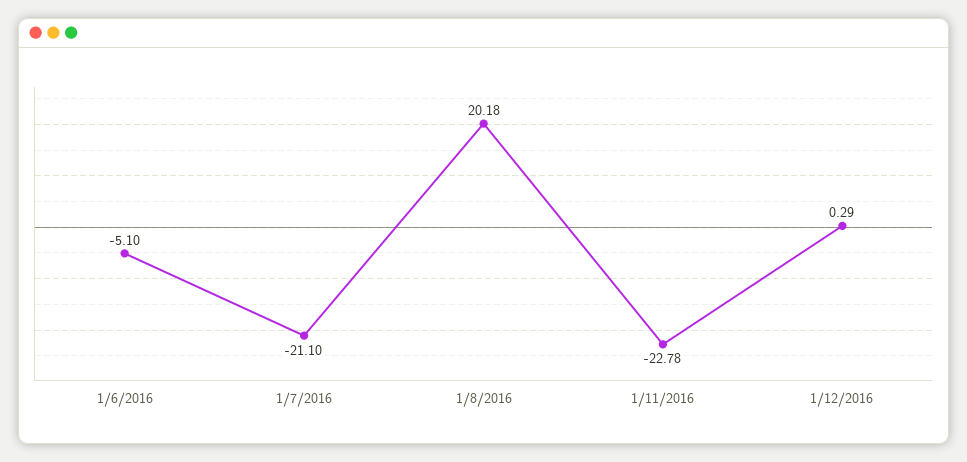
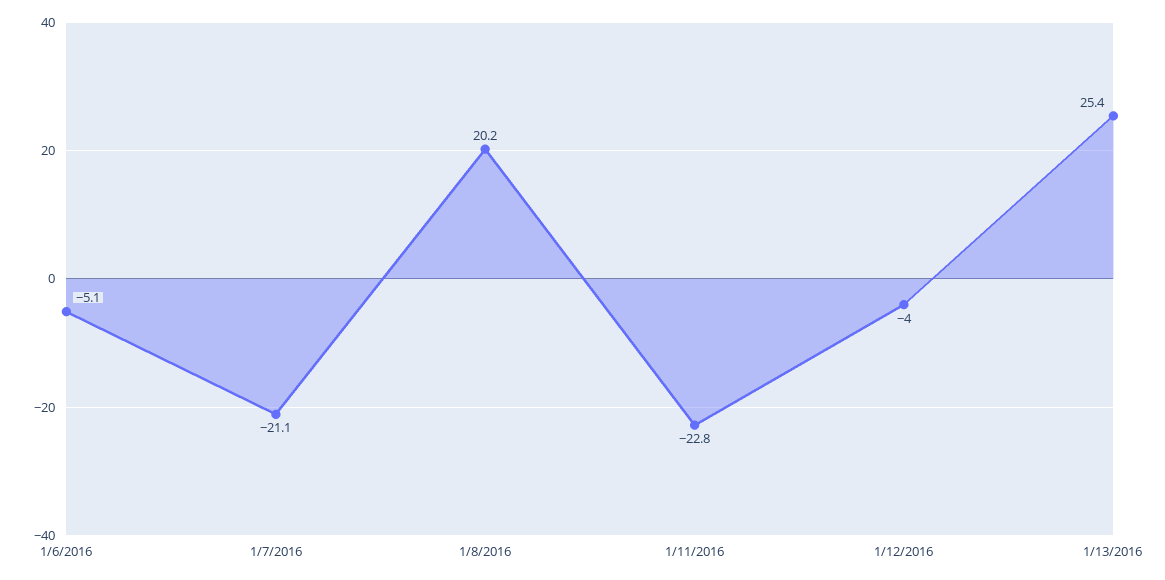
1/12/2016: 0.29 -> -4
1/13/2016: none -> 25.4

